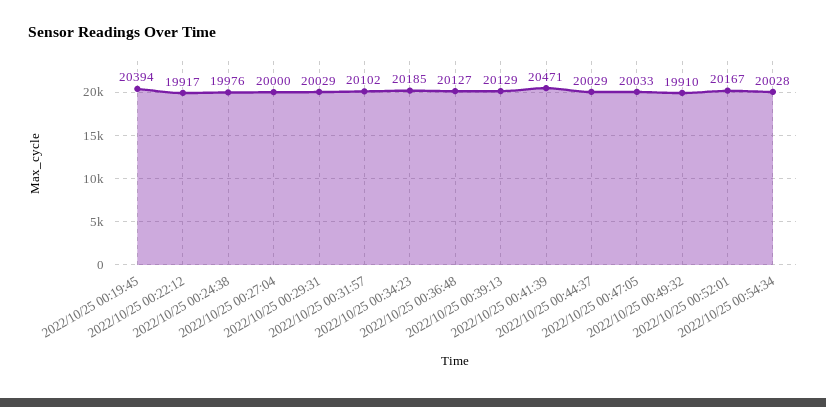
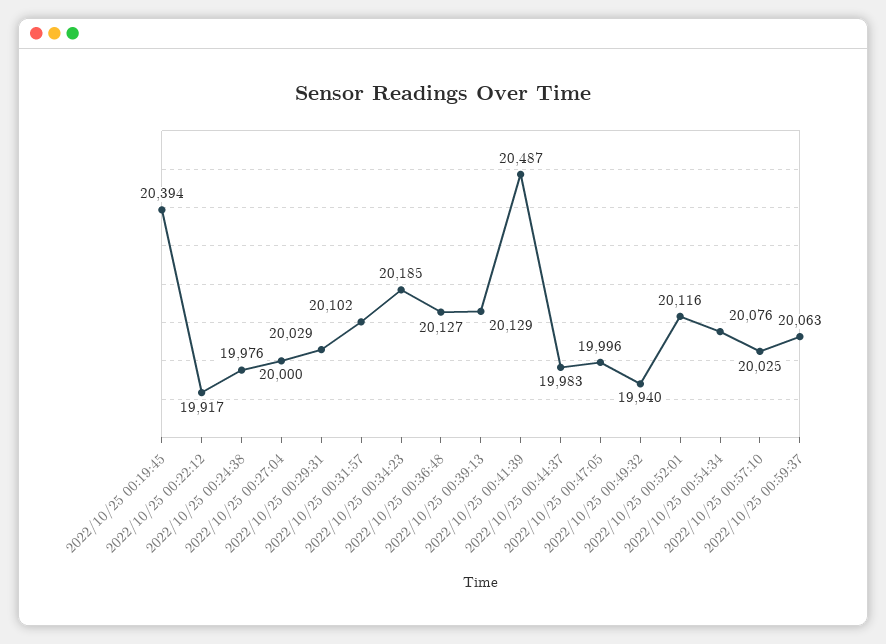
2022/10/25 00:41:39: 20471 -> 20487
2022/10/25 00:44:37: 20029 -> 19983
2022/10/25 00:47:05: 20033 -> 19996
2022/10/25 00:49:32: 19910 -> 19940
2022/10/25 00:52:01: 20167 -> 20116
2022/10/25 00:54:34: 20028 -> 20076
2022/10/25 00:57:10: none -> 20025
2022/10/25 00:59:37: none -> 20063

